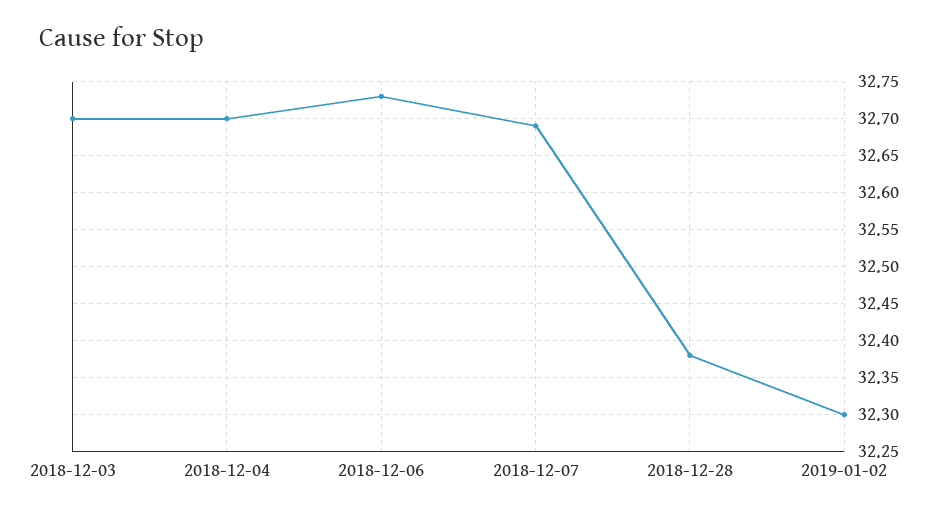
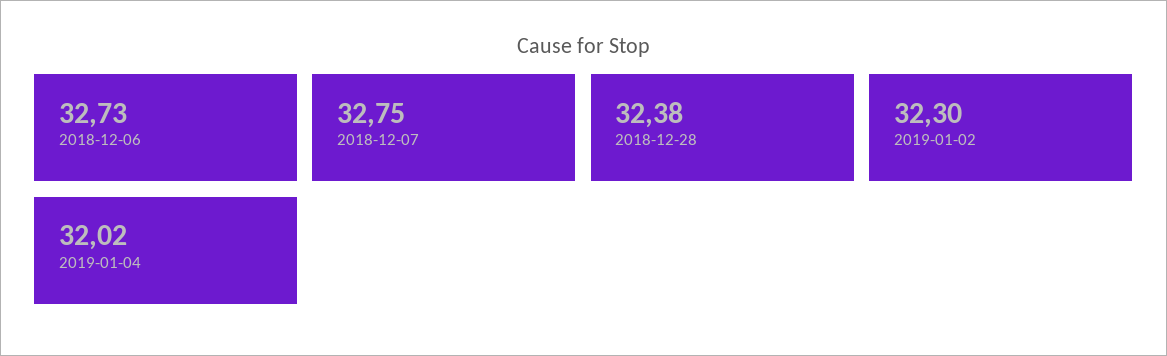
2018-12-03: 32.7 -> none
2018-12-04: 32.7 -> none
2018-12-07: 32.69 -> 32.75
2019-01-04: none -> 32.02

